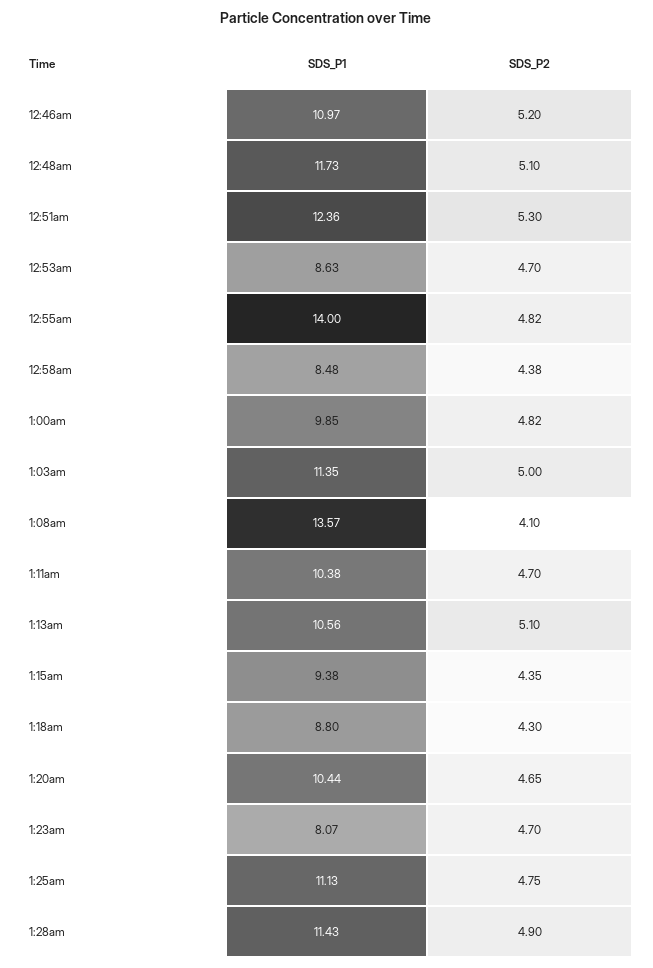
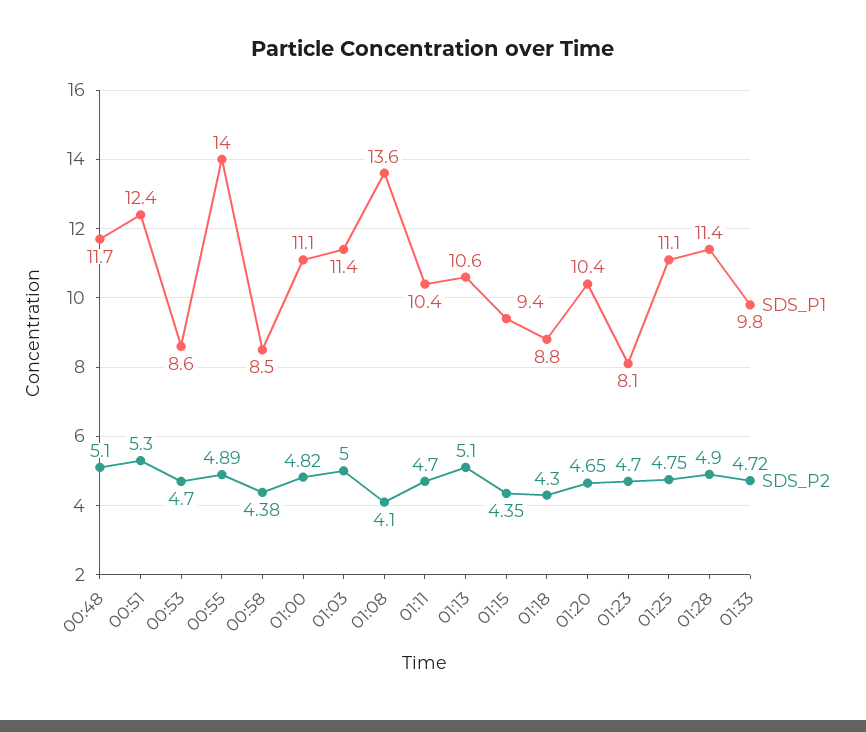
SDS_P1, 12:46am: 10.97 -> none
SDS_P2, 12:46am: 5.2 -> none
SDS_P2, 12:55am: 4.82 -> 4.89
SDS_P1, 1:00am: 9.85 -> 11.1
SDS_P1, 01:33: none -> 9.8
SDS_P2, 01:33: none -> 4.72

